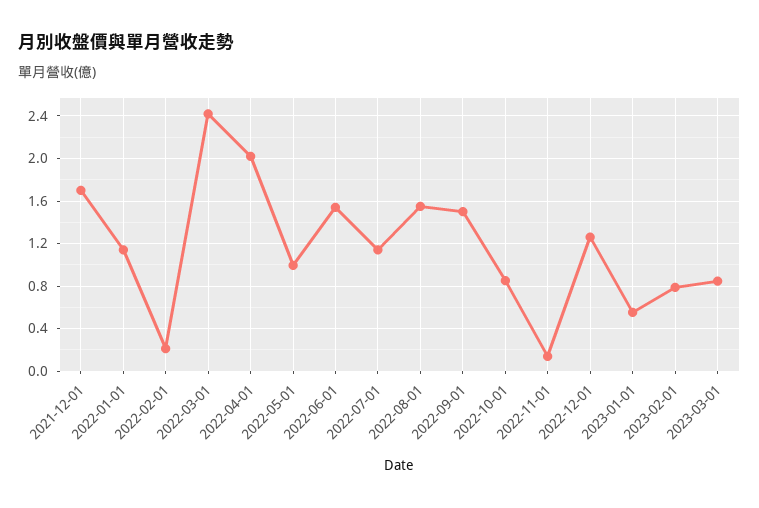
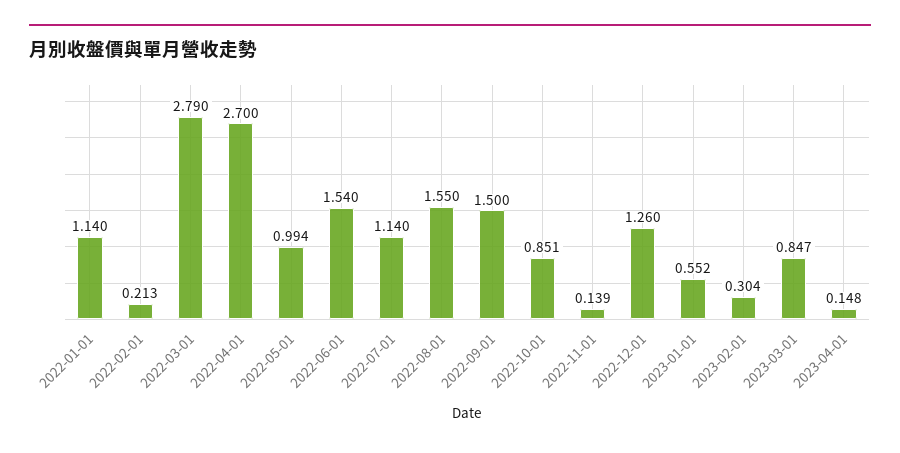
2021-12-01: 1.7 -> none
2022-03-01: 2.4 -> 2.79
2022-04-01: 2 -> 2.7
2023-02-01: 0.8 -> 0.304
2023-04-01: none -> 0.148

